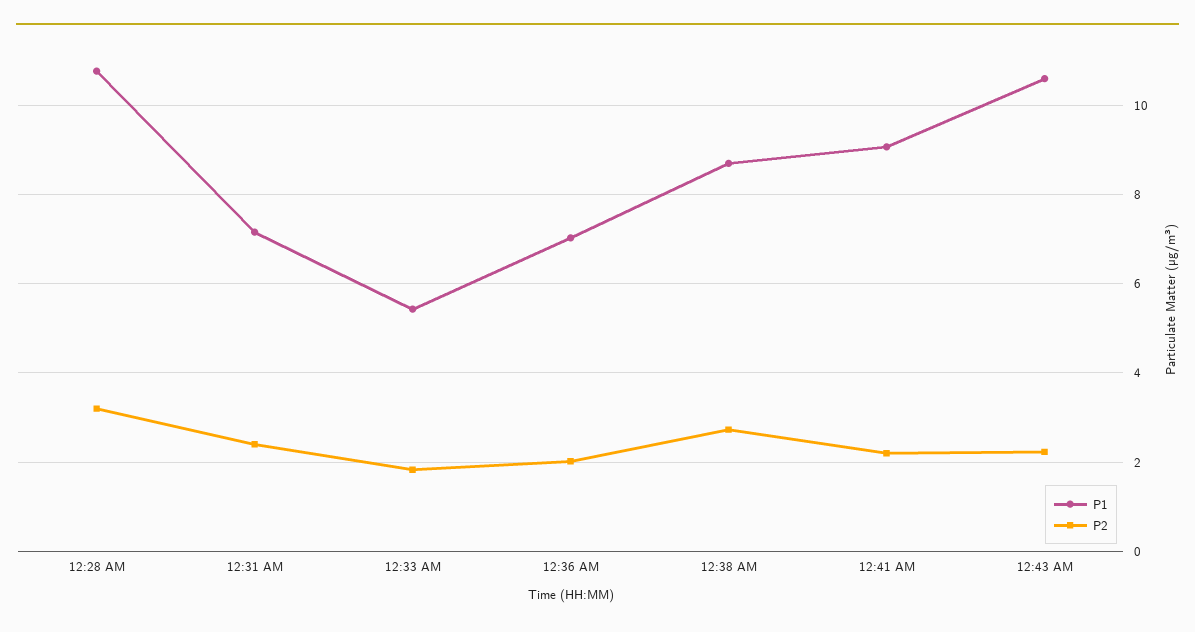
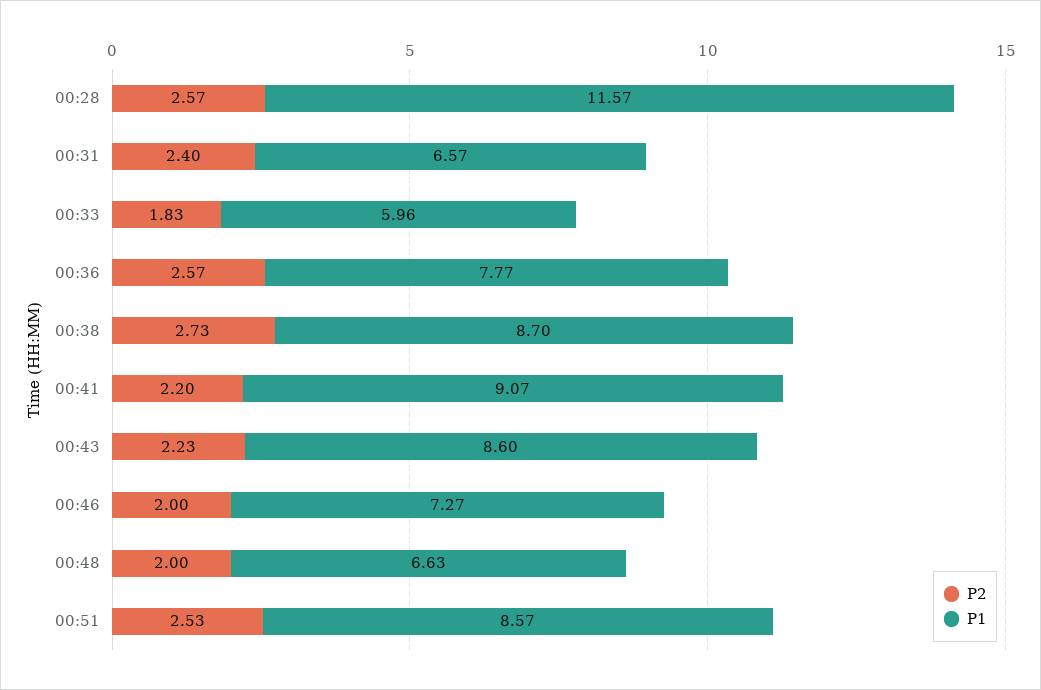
P1, 12:28 AM: 10.8 -> 11.57
P2, 12:28 AM: 3.2 -> 2.57
P1, 12:31 AM: 7.2 -> 6.57
P1, 12:33 AM: 5.4 -> 5.96
P1, 12:36 AM: 7 -> 7.77
P2, 12:36 AM: 2 -> 2.57
P1, 12:43 AM: 10.6 -> 8.6
P2, 00:46: none -> 2
P1, 00:46: none -> 7.27
P2, 00:48: none -> 2
P1, 00:48: none -> 6.63
P2, 00:51: none -> 2.53
P1, 00:51: none -> 8.57

